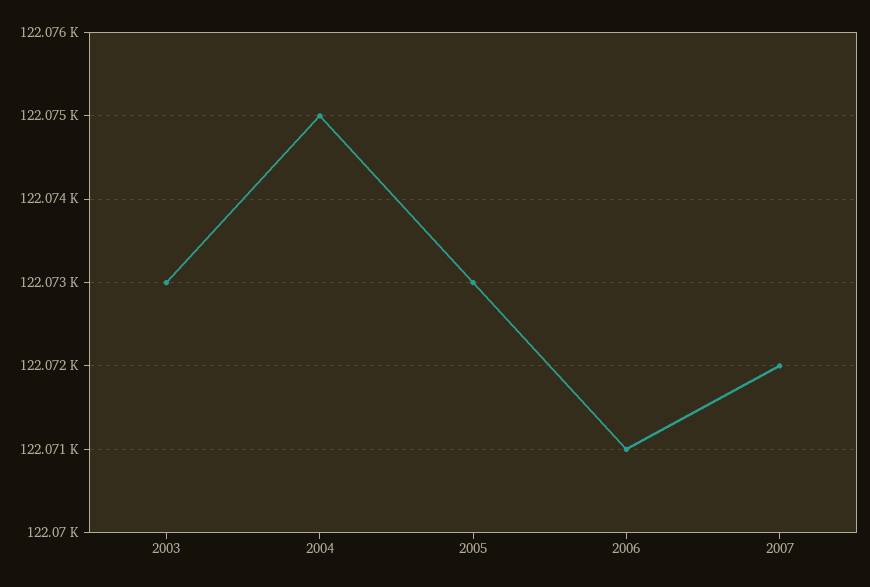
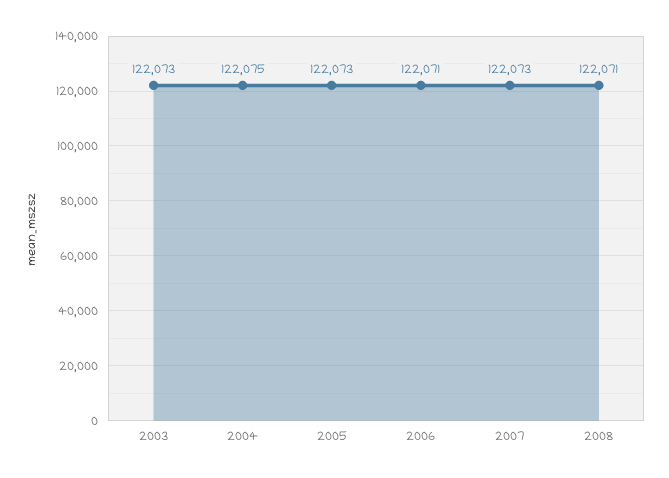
2007: 122072 -> 122073
2008: none -> 122071

